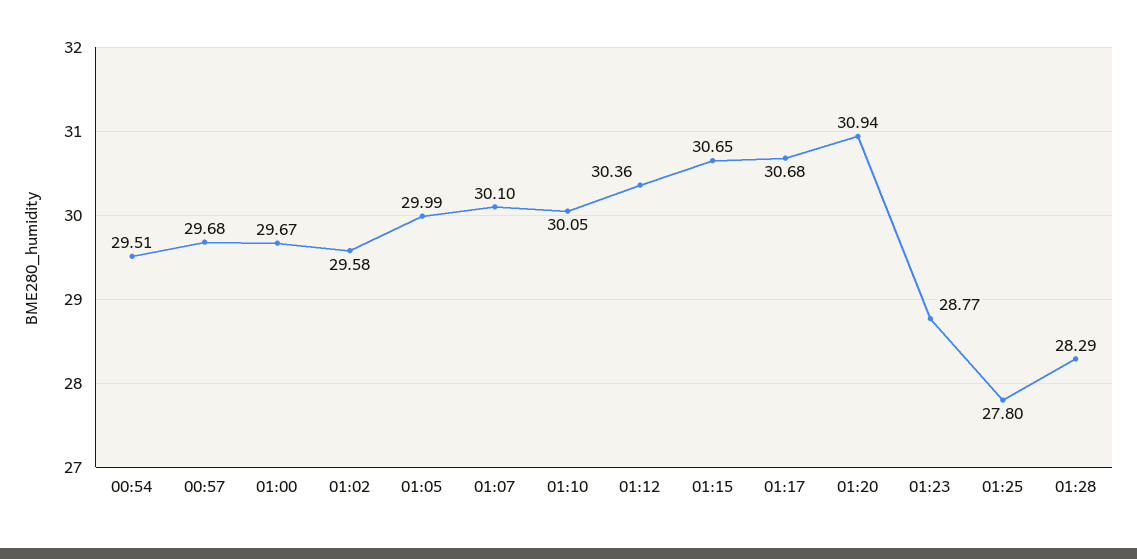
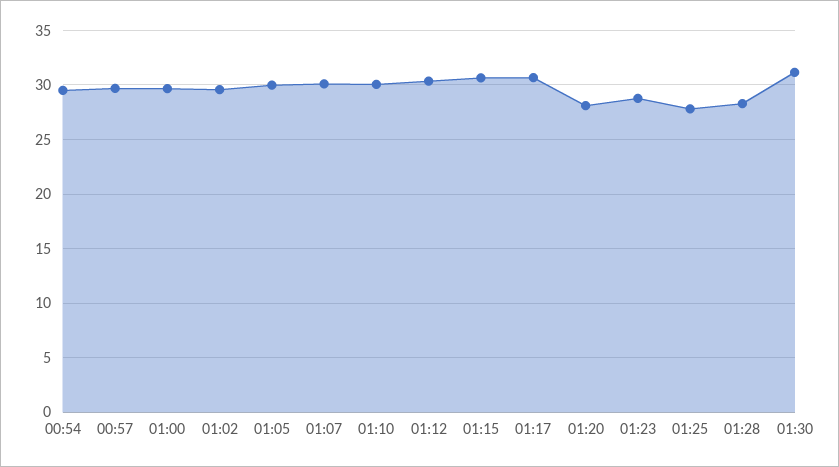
01:20: 30.94 -> 28
01:30: none -> 31

